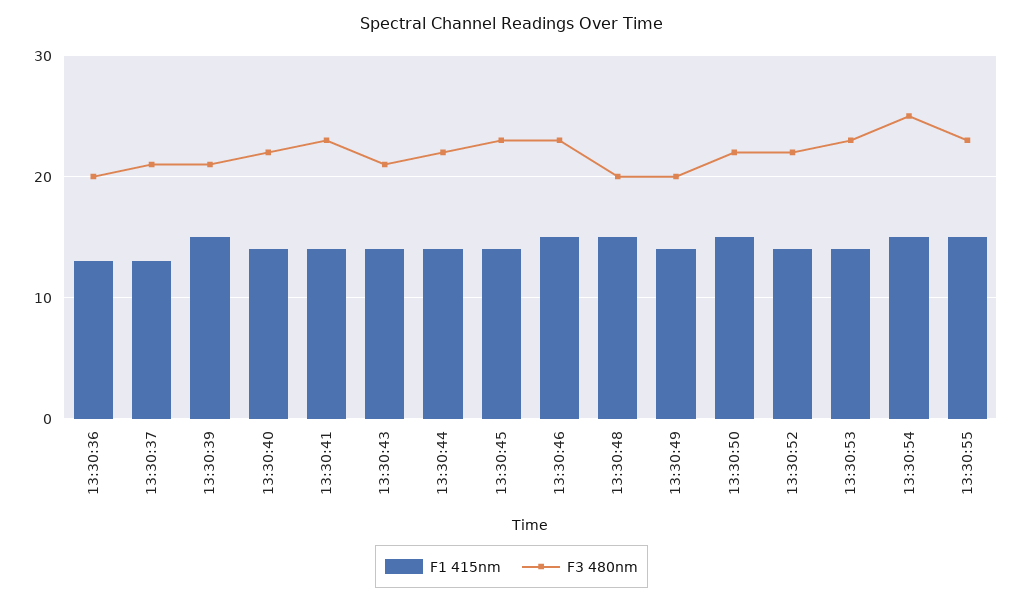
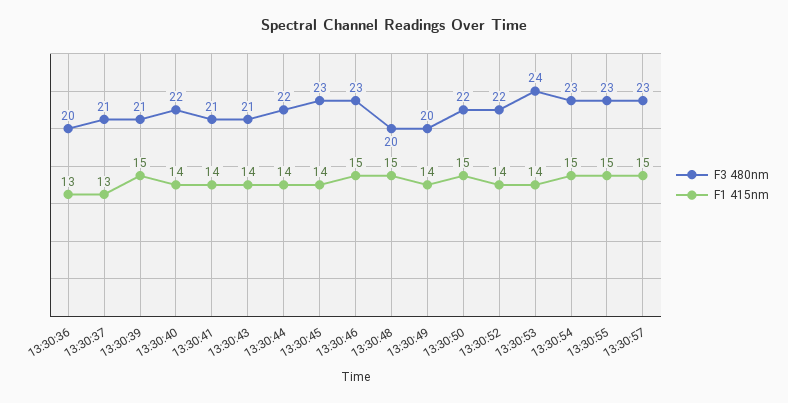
F3 480nm, 13:30:41: 23 -> 21
F3 480nm, 13:30:53: 23 -> 24
F3 480nm, 13:30:54: 25 -> 23
F3 480nm, 13:30:57: none -> 23
F1 415nm, 13:30:57: none -> 15

